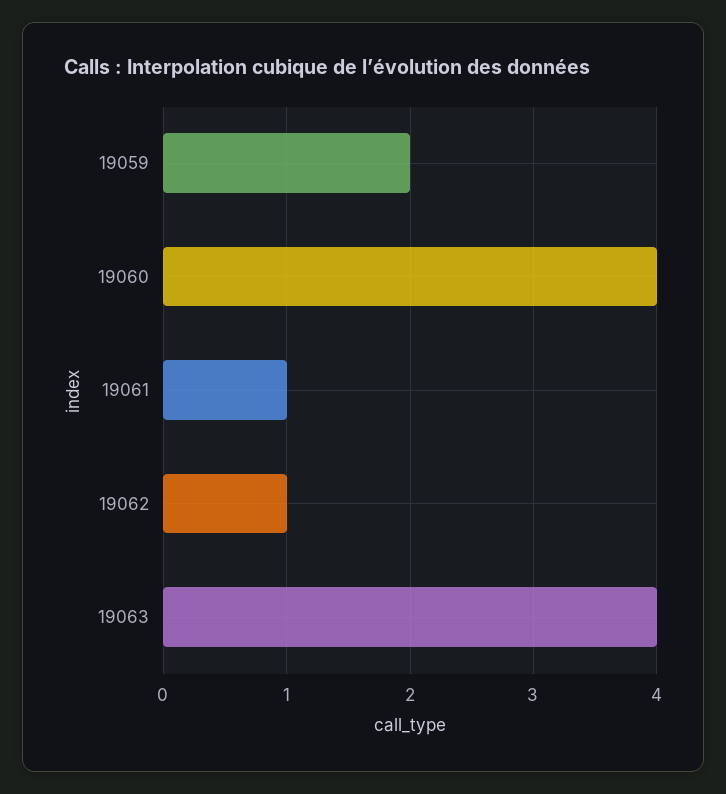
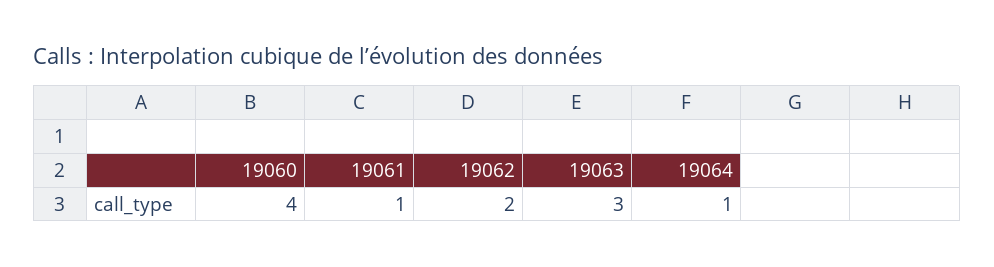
19059: 2 -> none
19062: 1 -> 2
19063: 4 -> 3
19064: none -> 1

